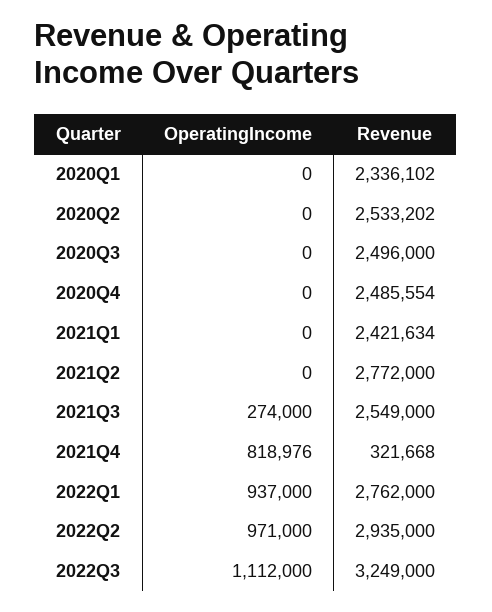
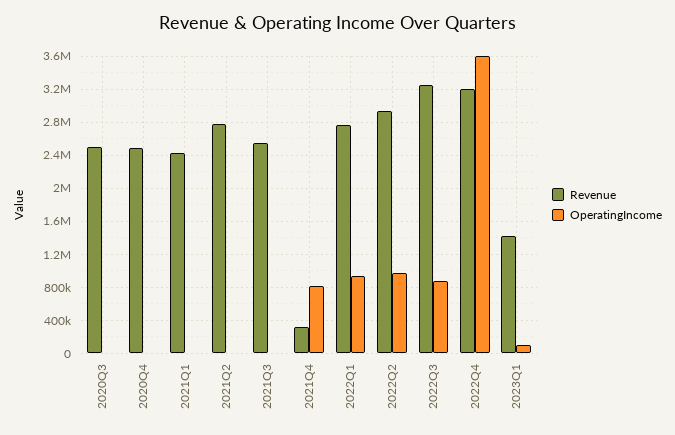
OperatingIncome, 2020Q1: 0 -> none
Revenue, 2020Q1: 2336102 -> none
OperatingIncome, 2020Q2: 0 -> none
Revenue, 2020Q2: 2533202 -> none
OperatingIncome, 2021Q3: 274000 -> 0
OperatingIncome, 2022Q3: 1112000 -> 900000
Revenue, 2022Q4: none -> 3200000
OperatingIncome, 2022Q4: none -> 3600000
Revenue, 2023Q1: none -> 1400000
OperatingIncome, 2023Q1: none -> 100000

